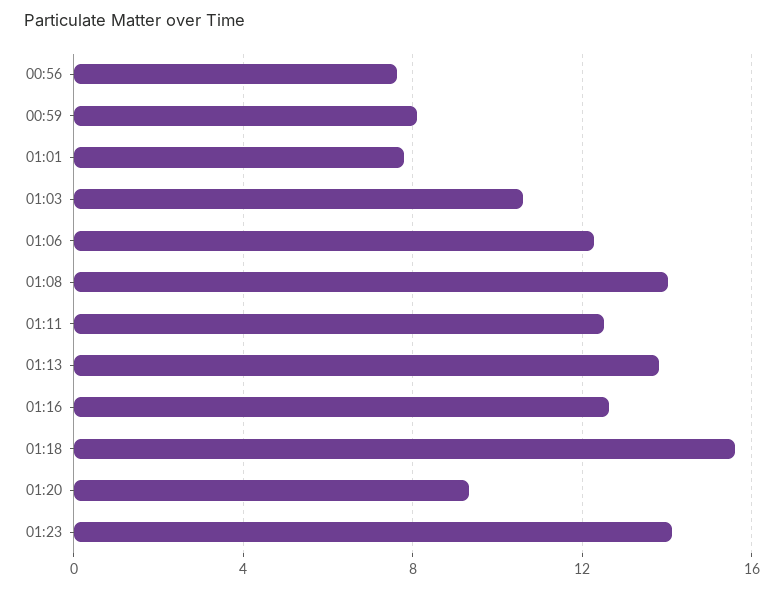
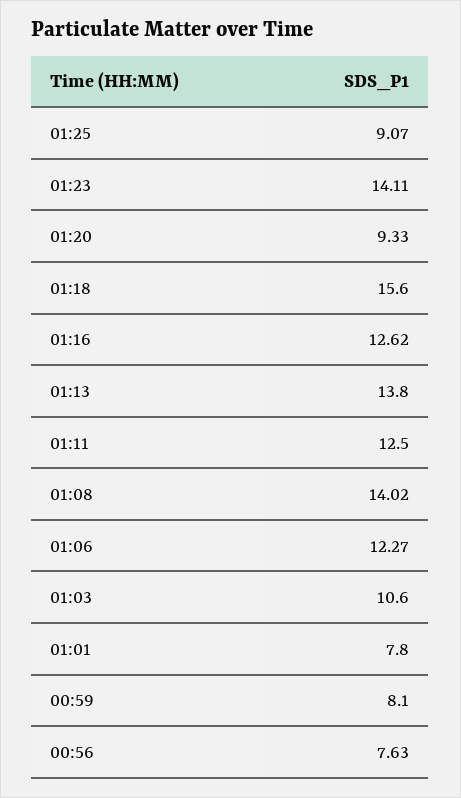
01:25: none -> 9.07

